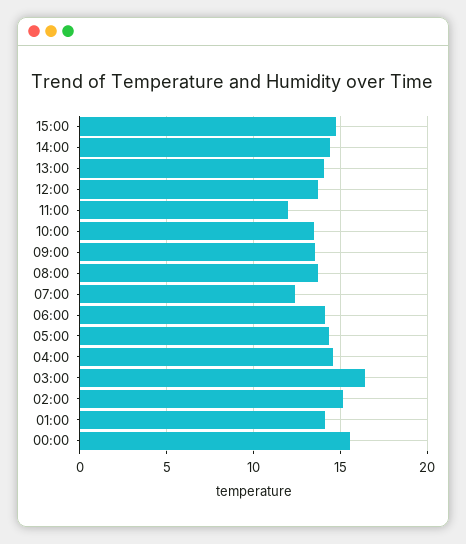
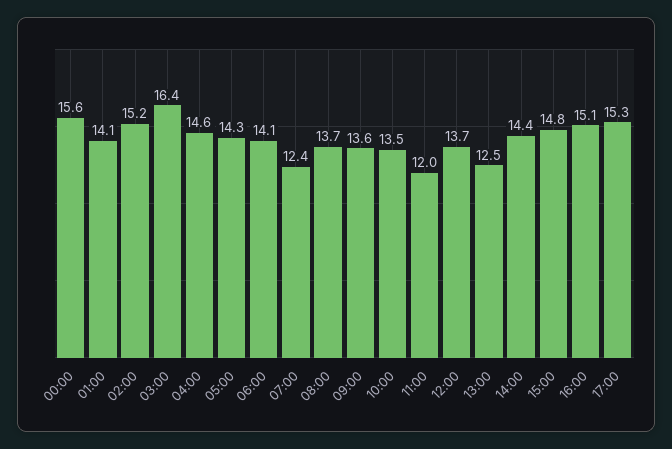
13:00: 14 -> 12.5
16:00: none -> 15.1
17:00: none -> 15.3

